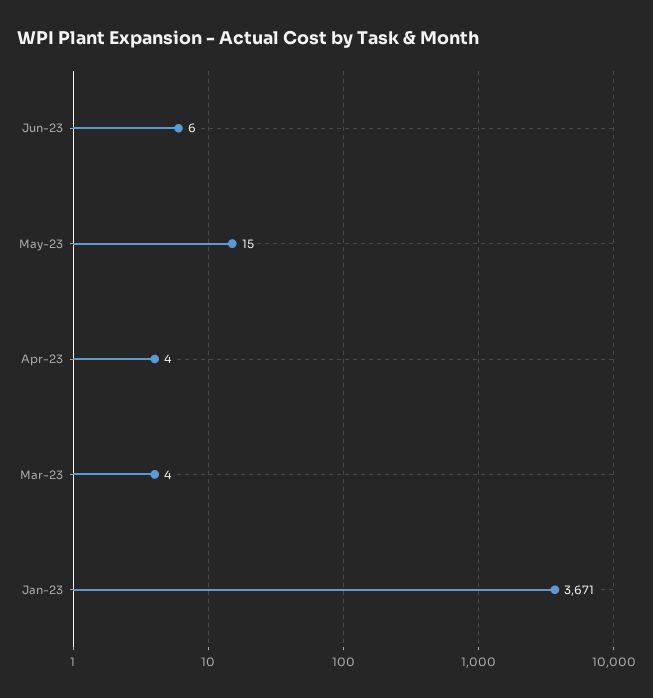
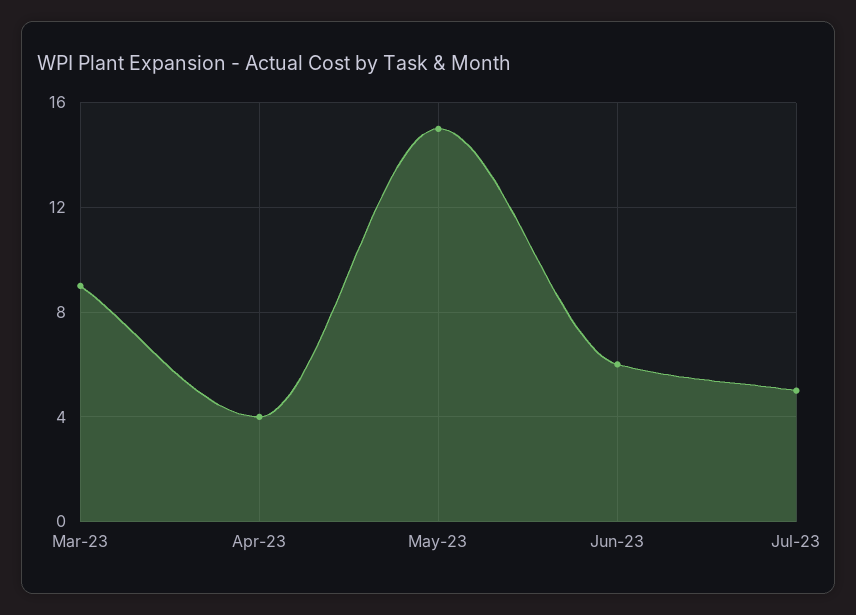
Mar-23: 4 -> 9
Jan-23: 3671 -> none
Jul-23: none -> 5

